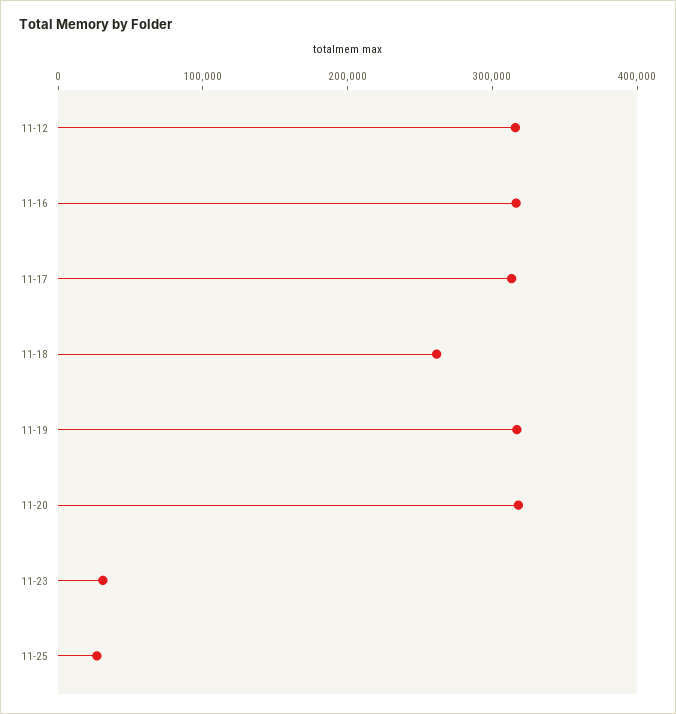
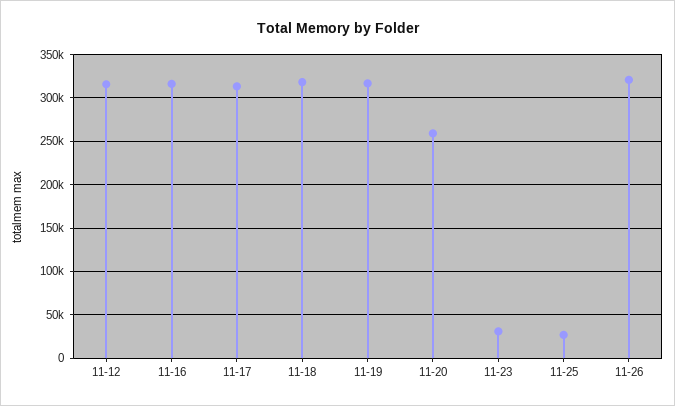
11-18: 260000 -> 320000
11-20: 320000 -> 260000
11-26: none -> 320000

